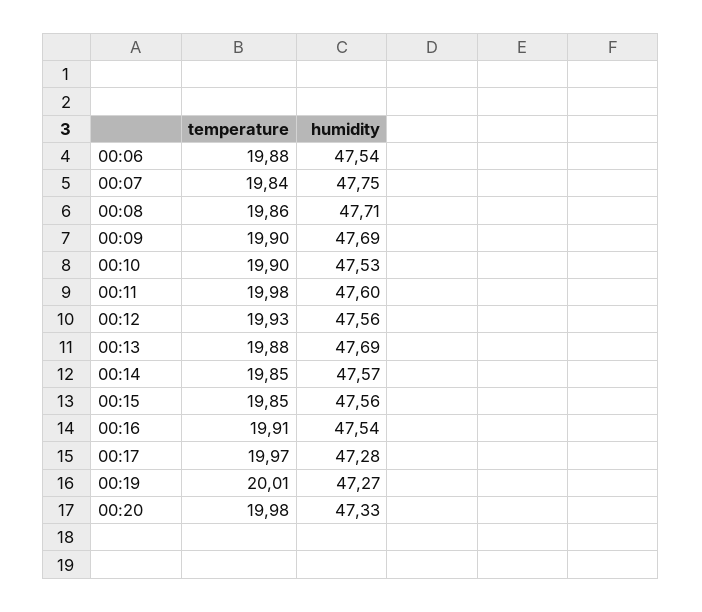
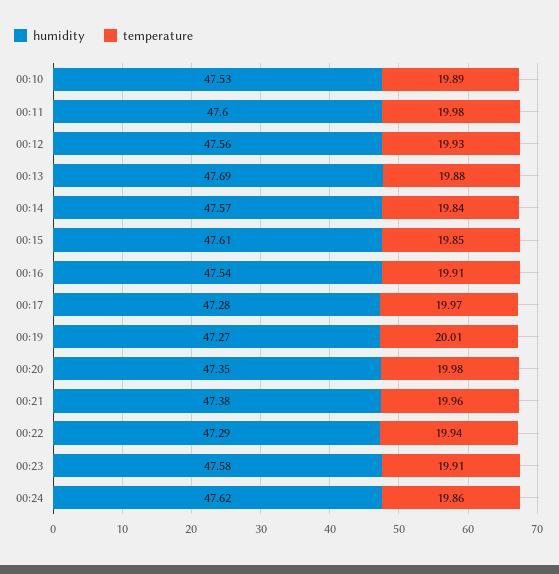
temperature, 00:06: 19.88 -> none
humidity, 00:06: 47.54 -> none
temperature, 00:07: 19.84 -> none
humidity, 00:07: 47.75 -> none
temperature, 00:08: 19.86 -> none
humidity, 00:08: 47.71 -> none
temperature, 00:09: 19.9 -> none
humidity, 00:09: 47.69 -> none
temperature, 00:10: 19.9 -> 19.89
temperature, 00:14: 19.85 -> 19.84
humidity, 00:15: 47.56 -> 47.61
humidity, 00:20: 47.33 -> 47.35
humidity, 00:21: none -> 47.38
temperature, 00:21: none -> 19.96
humidity, 00:22: none -> 47.29
temperature, 00:22: none -> 19.94
humidity, 00:23: none -> 47.58
temperature, 00:23: none -> 19.91
humidity, 00:24: none -> 47.62
temperature, 00:24: none -> 19.86

